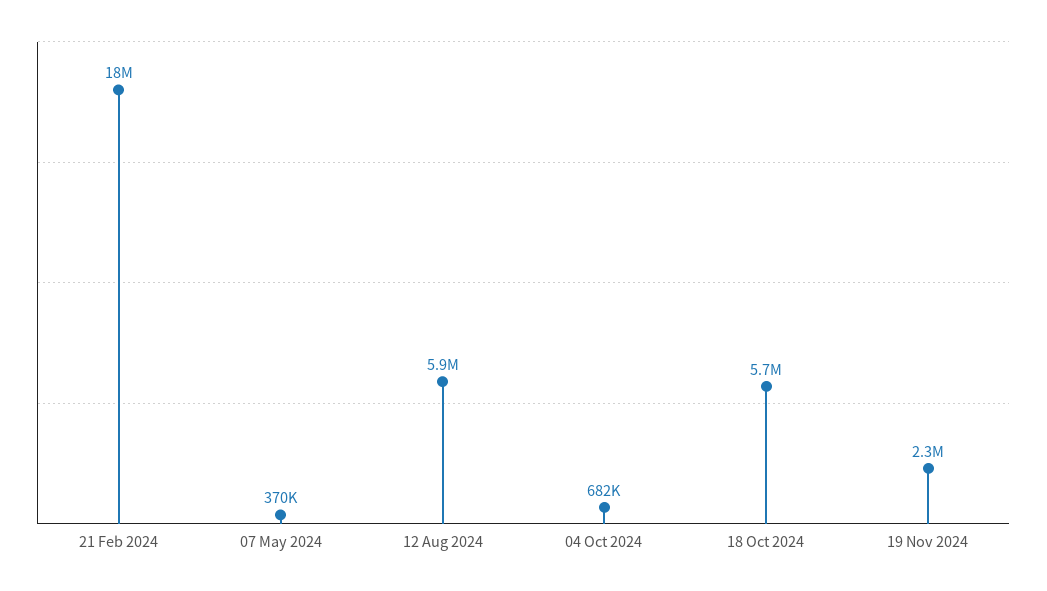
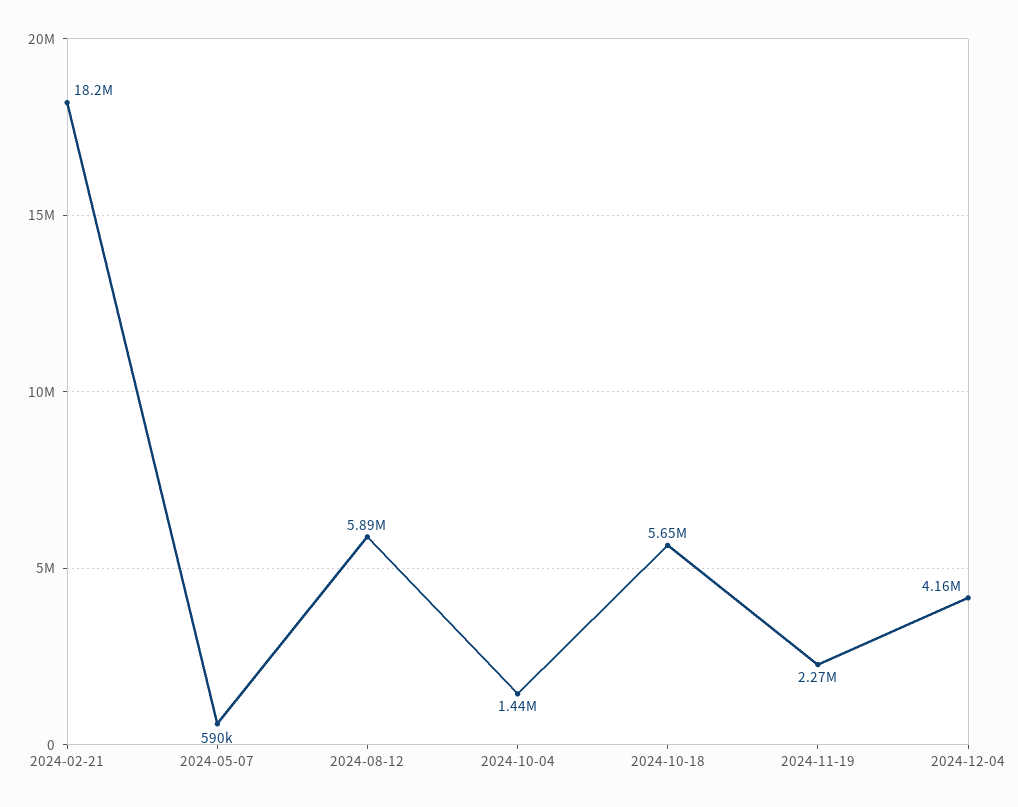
07 May 2024: 370000 -> 590000
04 Oct 2024: 682000 -> 1440000
2024-12-04: none -> 4160000

